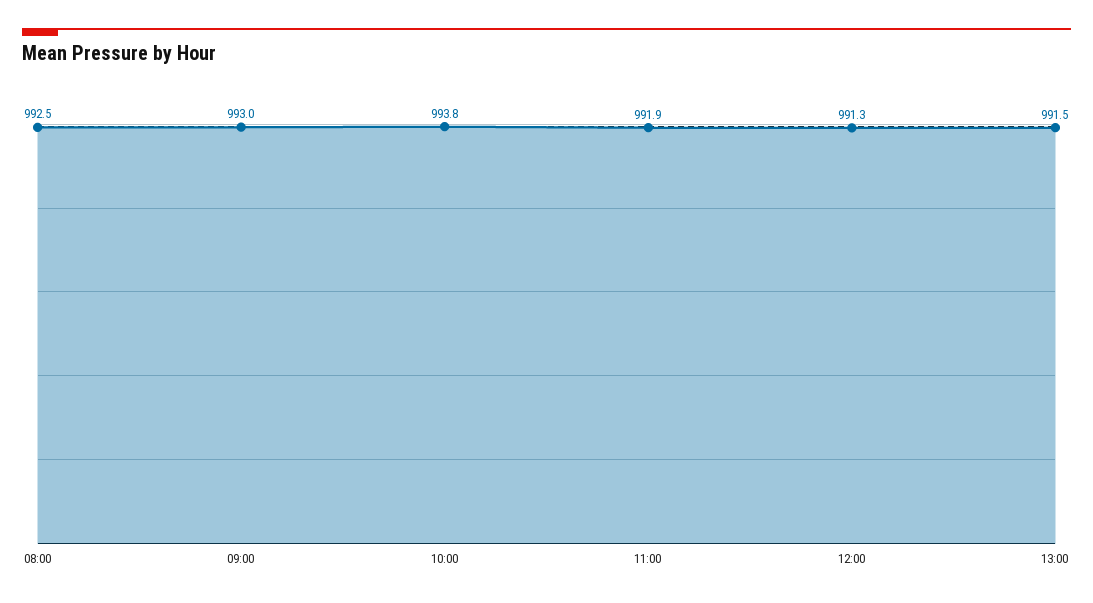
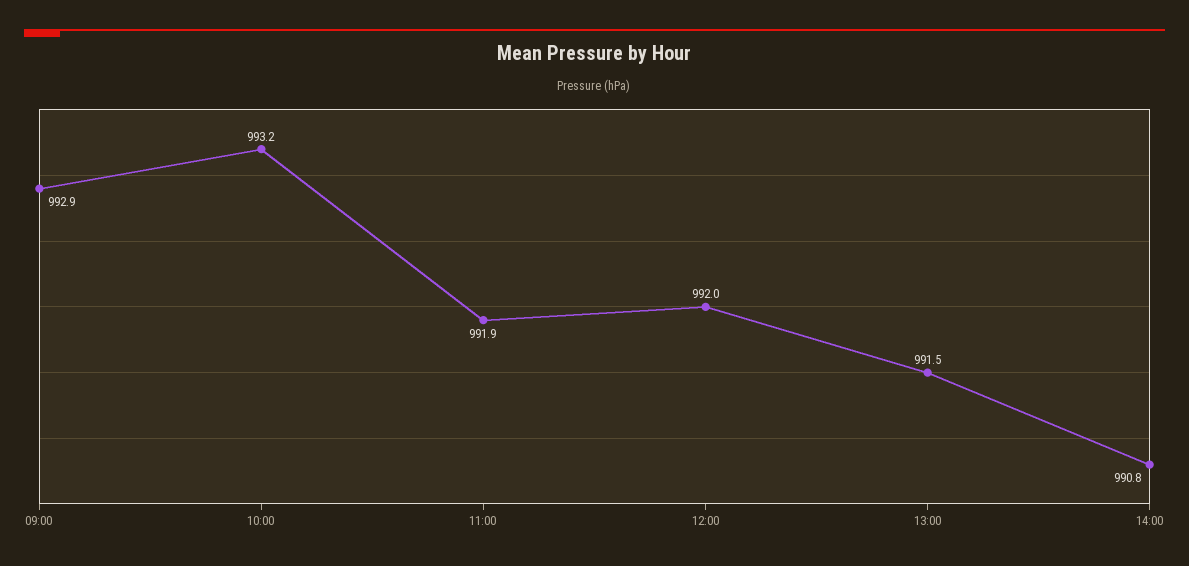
08:00: 992.5 -> none
09:00: 993 -> 992.9
10:00: 993.8 -> 993.2
12:00: 991.3 -> 992
14:00: none -> 990.8

